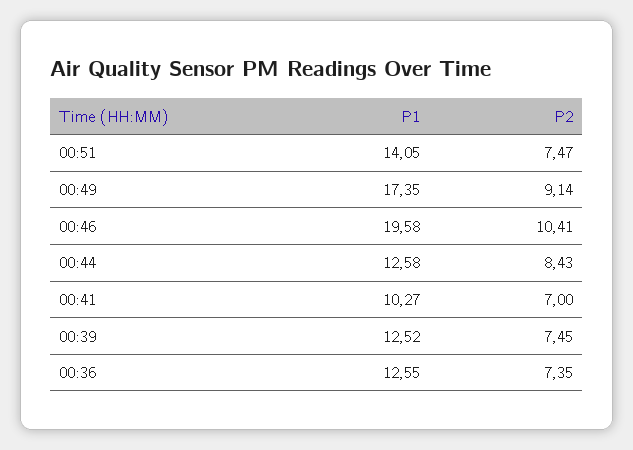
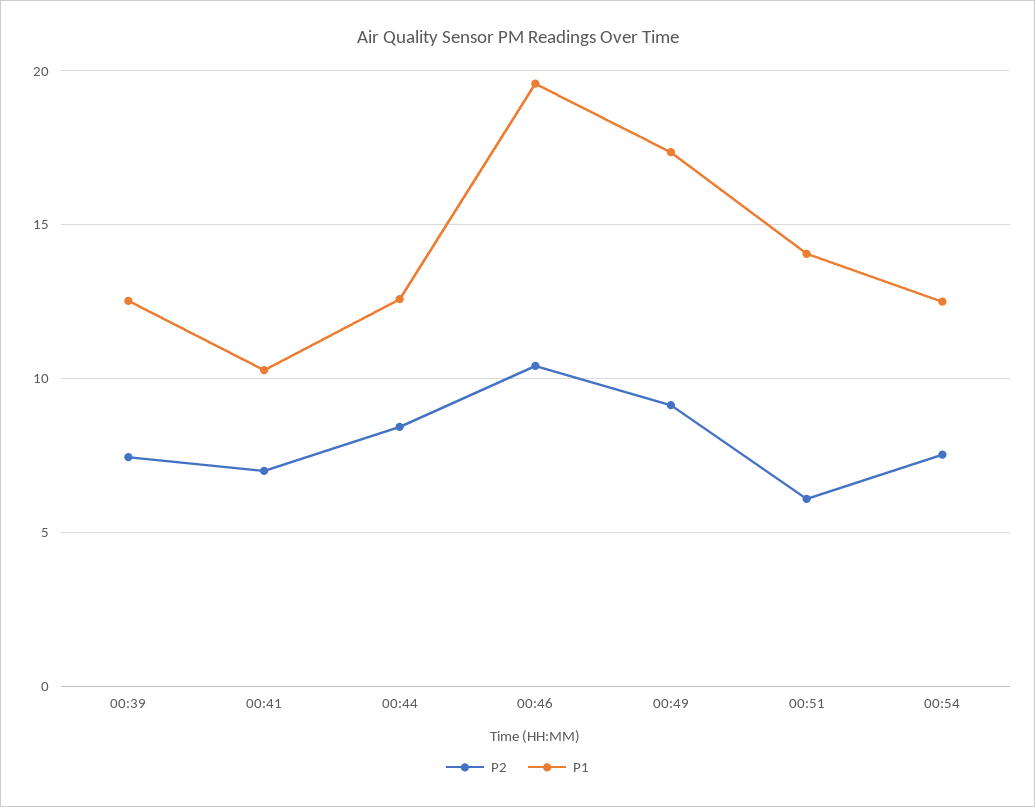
P2, 00:51: 7.47 -> 6
P1, 00:36: 12.55 -> none
P2, 00:36: 7.35 -> none
P2, 00:54: none -> 7.5
P1, 00:54: none -> 12.5

